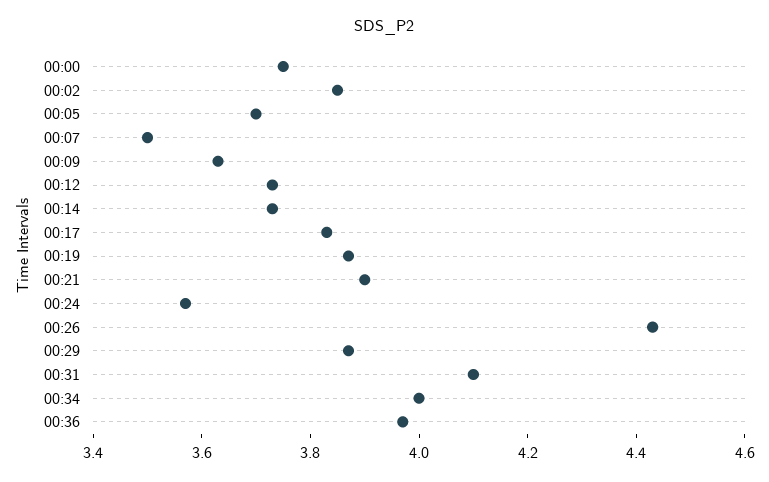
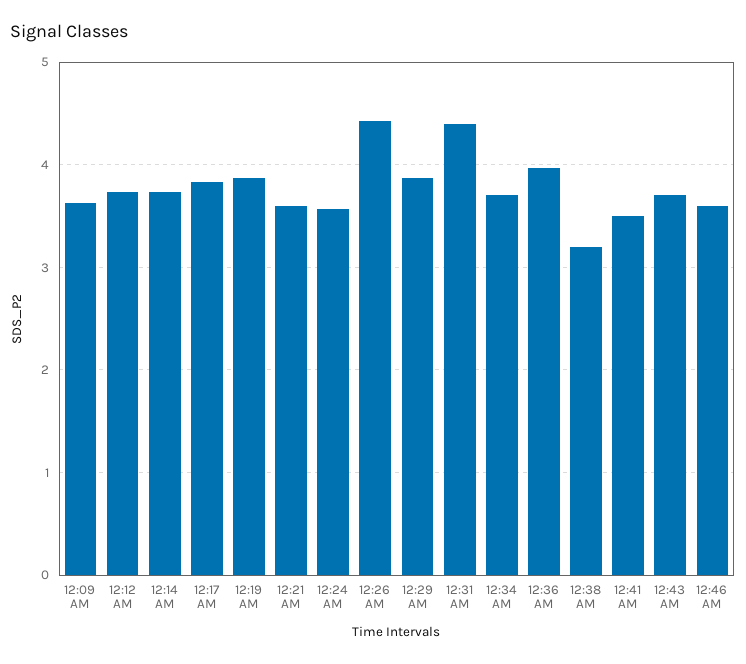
00:00: 3.75 -> none
00:02: 3.85 -> none
00:05: 3.7 -> none
00:07: 3.5 -> none
00:21: 3.9 -> 3.6
00:31: 4.1 -> 4.4
00:34: 4 -> 3.7
12:38 AM: none -> 3.2
12:41 AM: none -> 3.5
12:43 AM: none -> 3.7
12:46 AM: none -> 3.6

